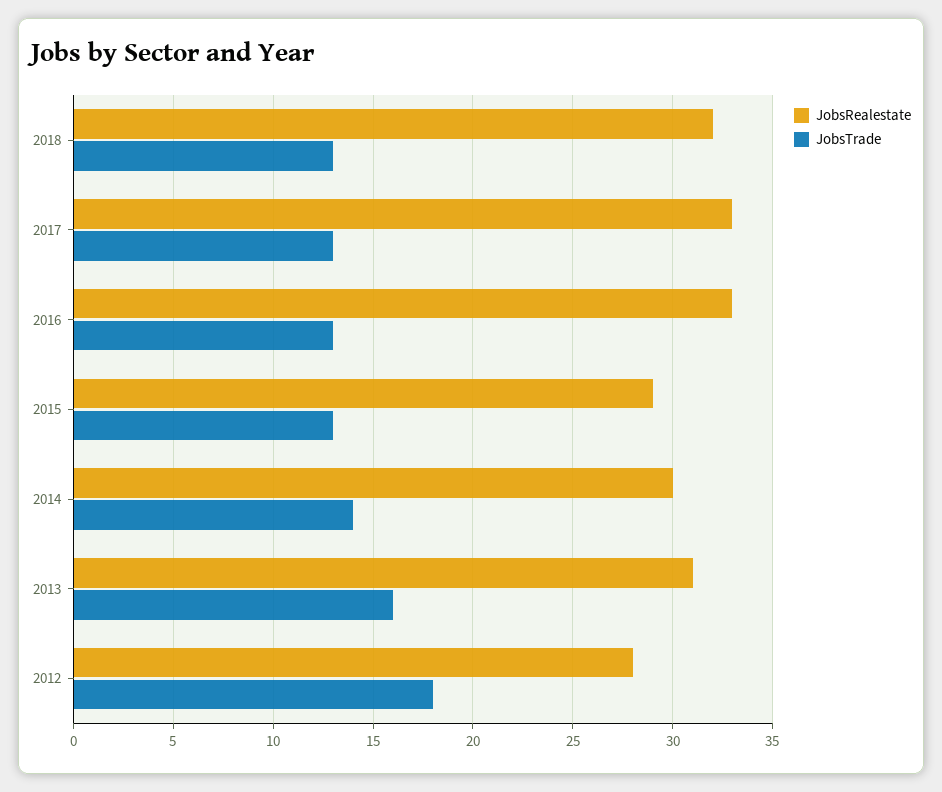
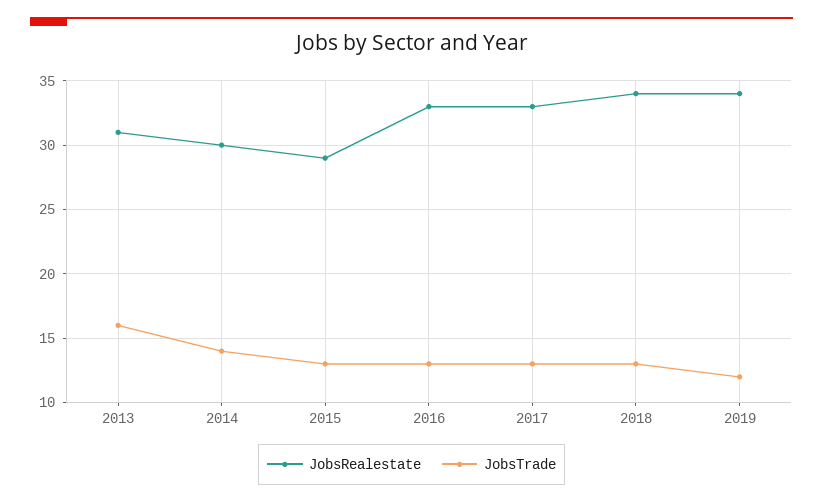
JobsRealestate, 2018: 32 -> 34
JobsRealestate, 2012: 28 -> none
JobsTrade, 2012: 18 -> none
JobsRealestate, 2019: none -> 34
JobsTrade, 2019: none -> 12

